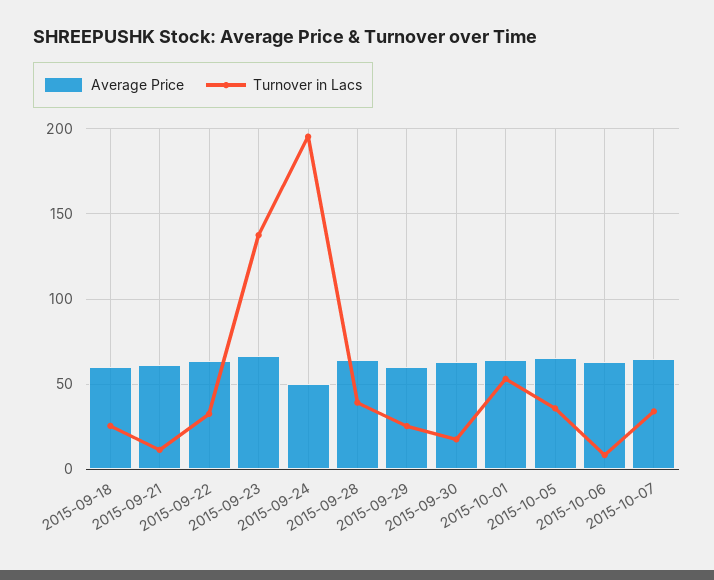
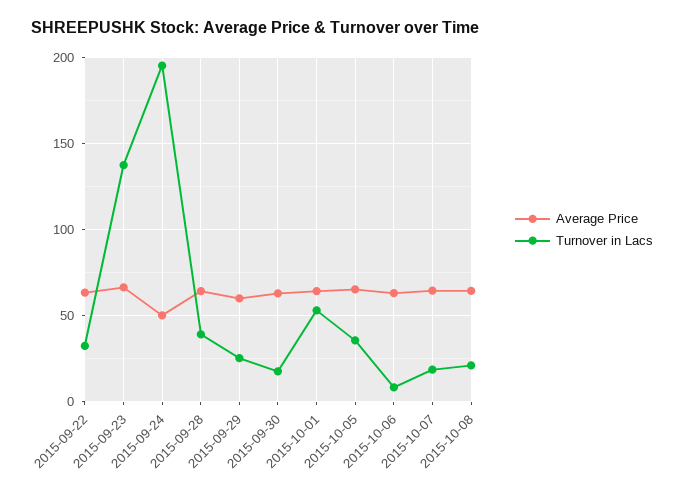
Average Price, 2015-09-18: 60 -> none
Turnover in Lacs, 2015-09-18: 25 -> none
Average Price, 2015-09-21: 60 -> none
Turnover in Lacs, 2015-09-21: 10 -> none
Turnover in Lacs, 2015-10-07: 35 -> 20
Average Price, 2015-10-08: none -> 65
Turnover in Lacs, 2015-10-08: none -> 20

